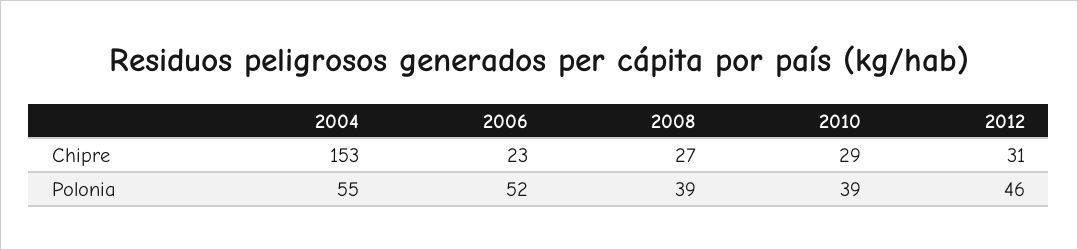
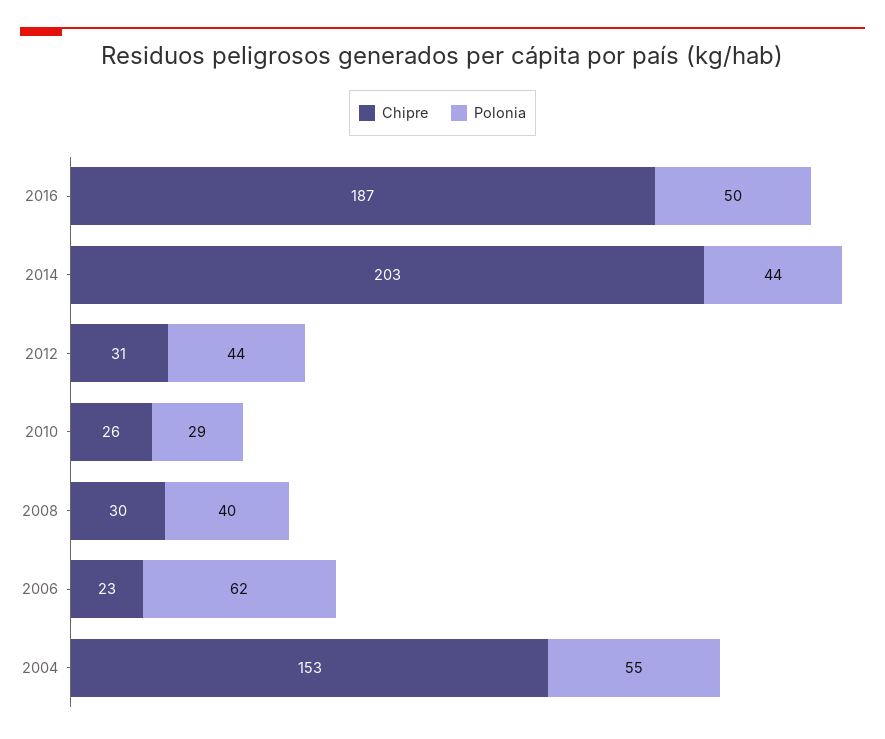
Chipre, 2008: 27 -> 30
Chipre, 2010: 29 -> 26
Polonia, 2006: 52 -> 62
Polonia, 2008: 39 -> 40
Polonia, 2010: 39 -> 29
Polonia, 2012: 46 -> 44
Chipre, 2016: none -> 187
Polonia, 2016: none -> 50
Chipre, 2014: none -> 203
Polonia, 2014: none -> 44

